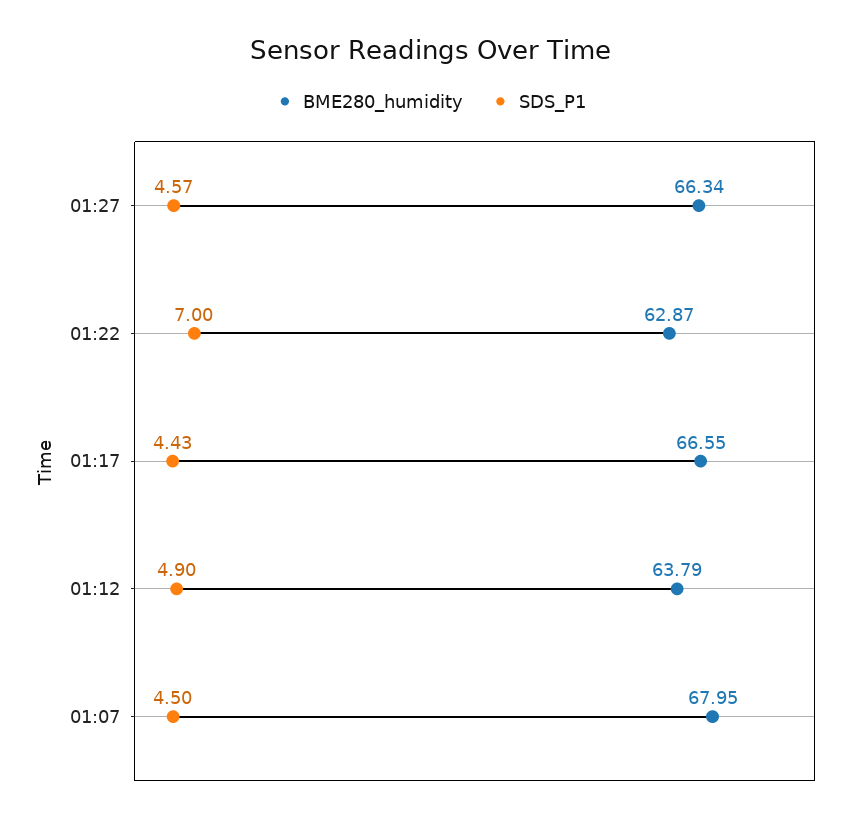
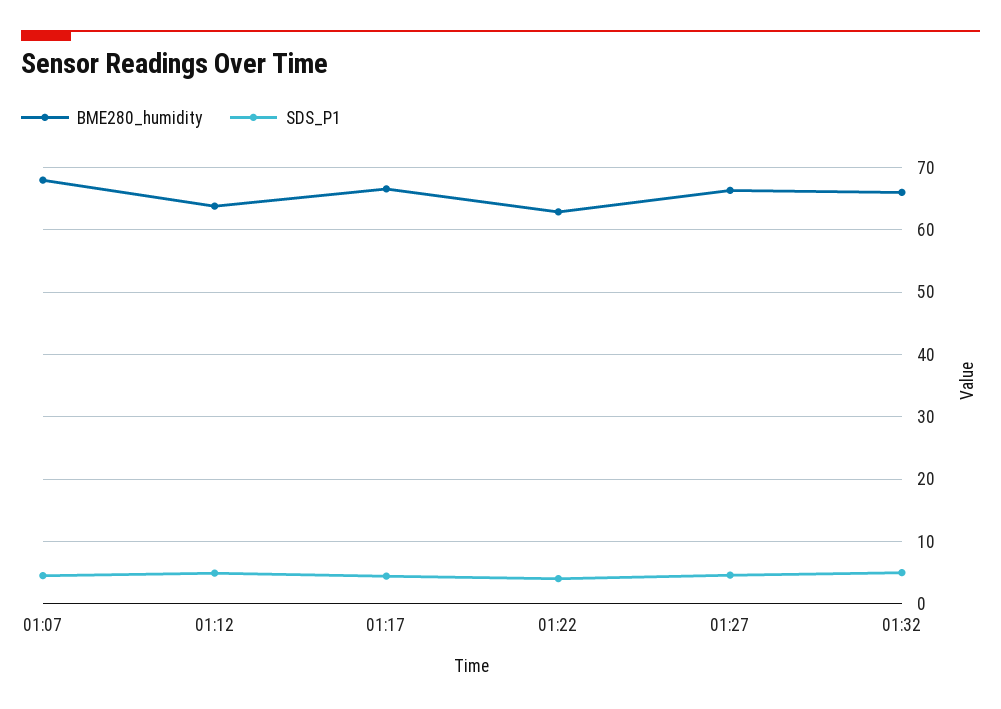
SDS_P1, 01:22: 7 -> 4
BME280_humidity, 01:32: none -> 66
SDS_P1, 01:32: none -> 5

